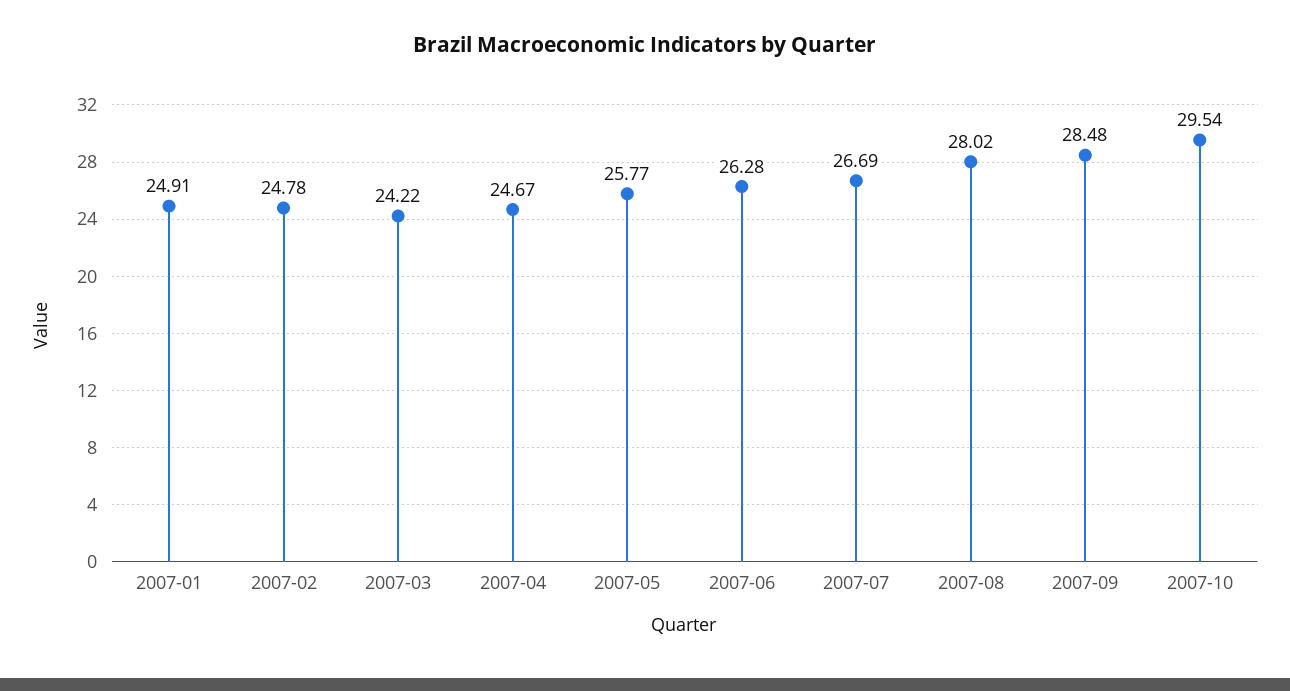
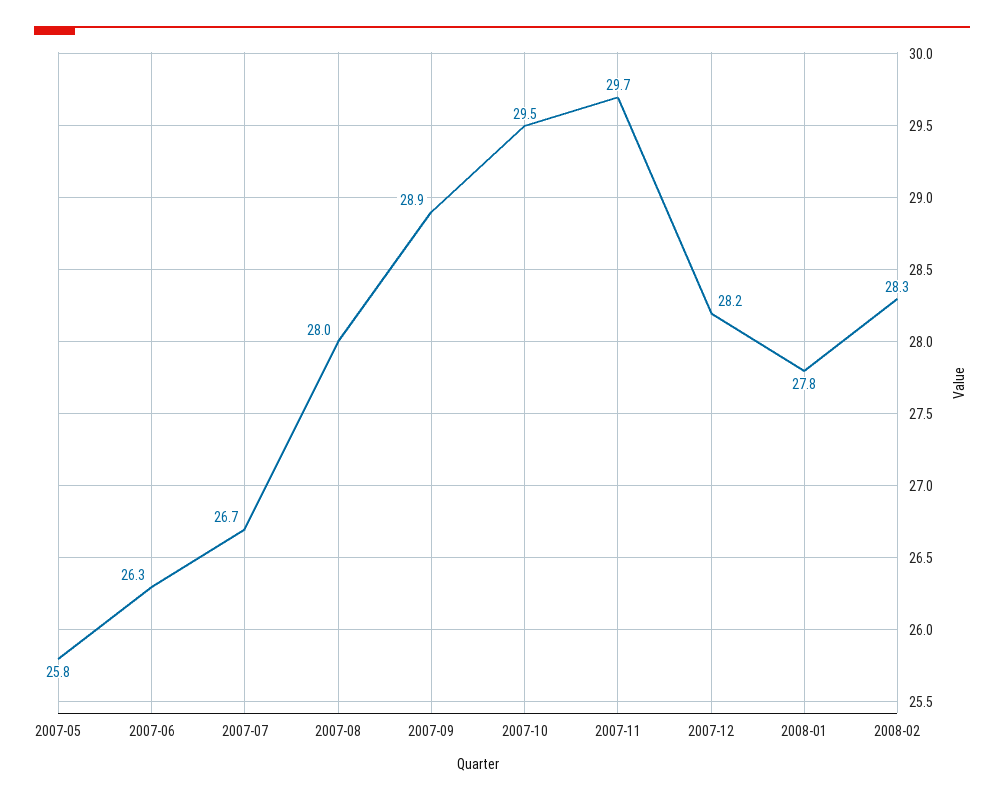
2007-01: 24.91 -> none
2007-02: 24.78 -> none
2007-03: 24.22 -> none
2007-04: 24.67 -> none
2007-09: 28.48 -> 28.9
2007-11: none -> 29.7
2007-12: none -> 28.2
2008-01: none -> 27.8
2008-02: none -> 28.3

